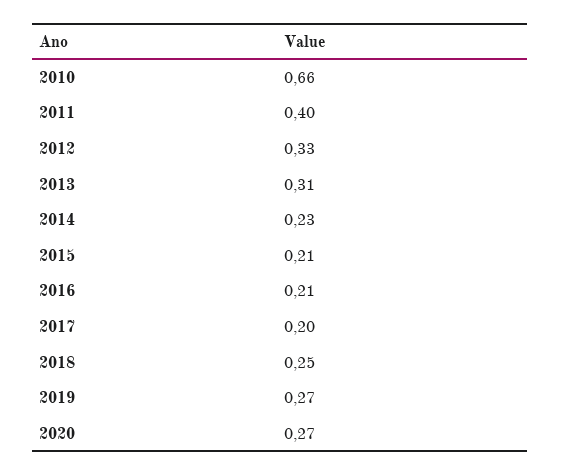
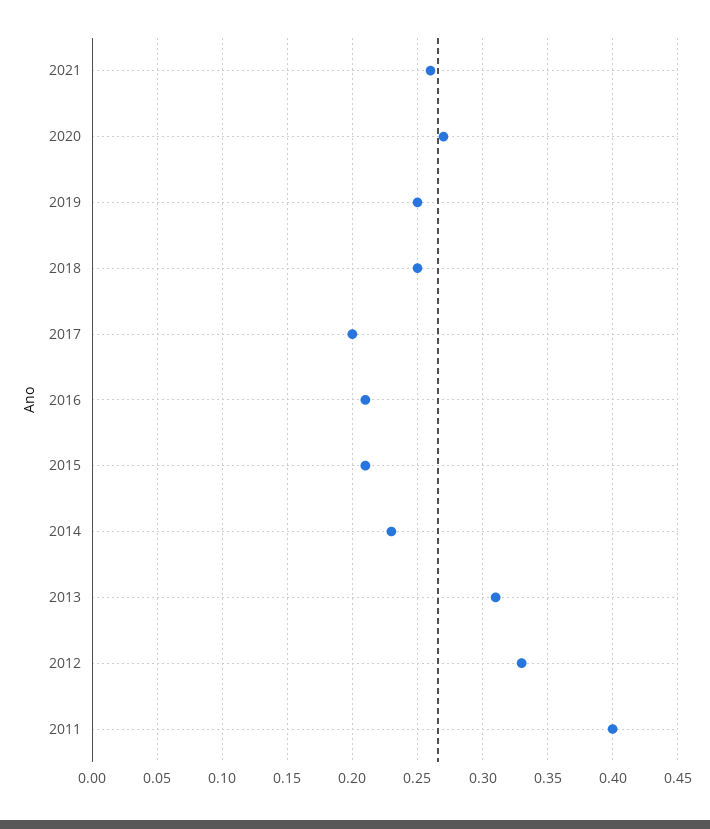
2010: 0.66 -> none
2019: 0.27 -> 0.25
2021: none -> 0.26

